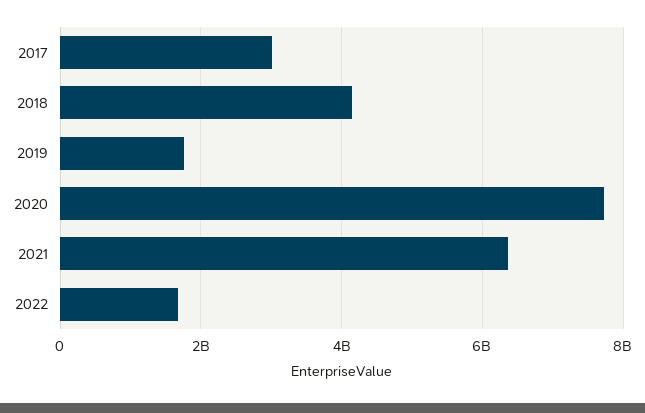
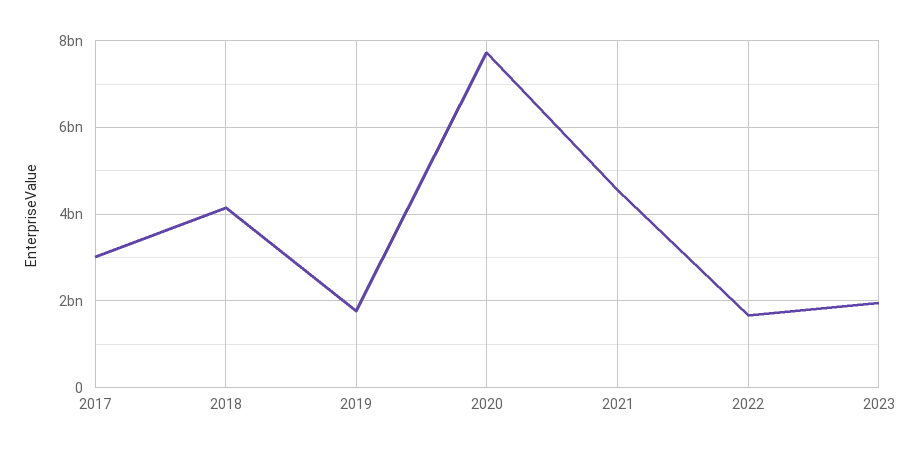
2021: 6400000000 -> 4600000000
2023: none -> 2000000000

